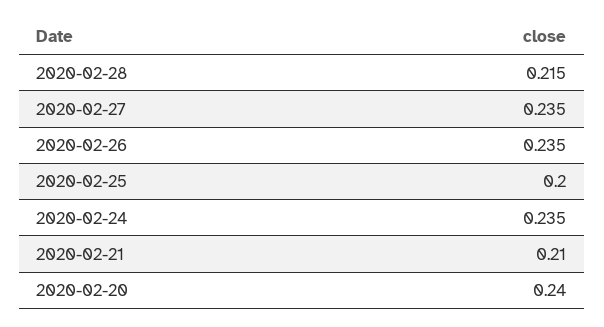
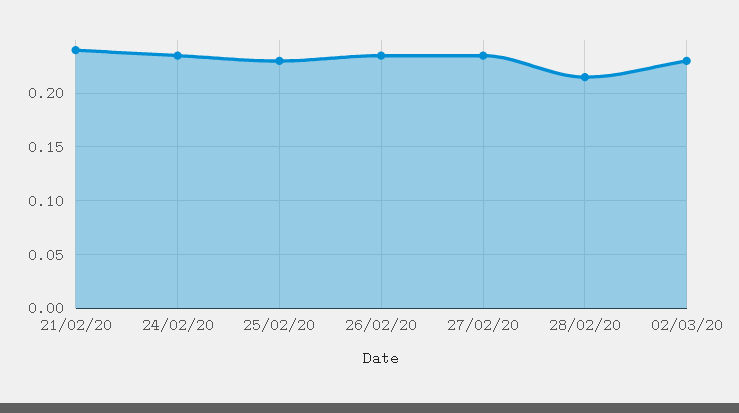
2020-02-25: 0.2 -> 0.23
2020-02-21: 0.21 -> 0.24
2020-02-20: 0.24 -> none
02/03/20: none -> 0.23

